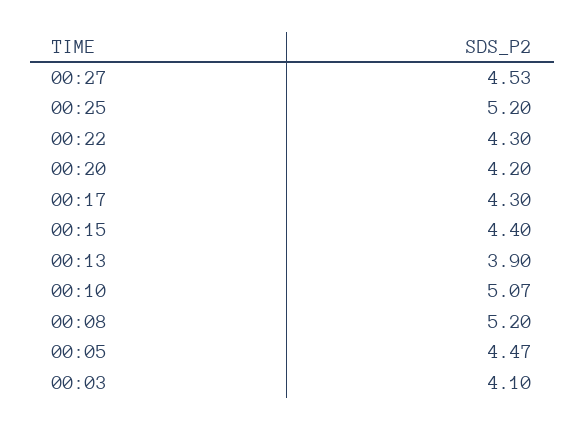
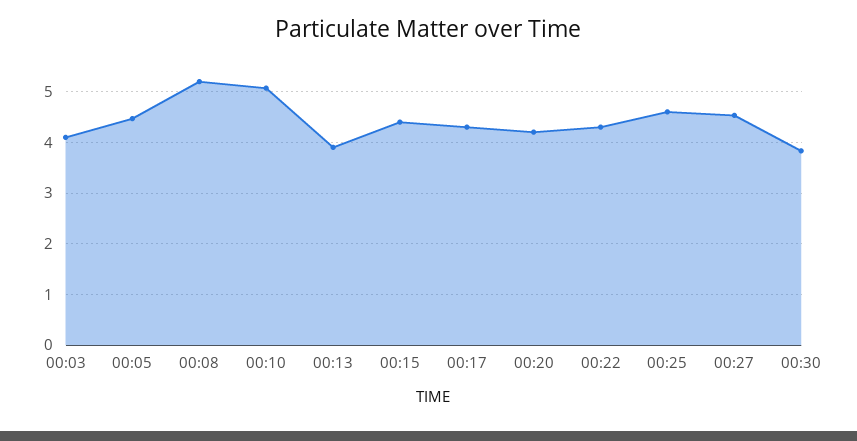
00:25: 5.2 -> 4.6
00:30: none -> 3.8

